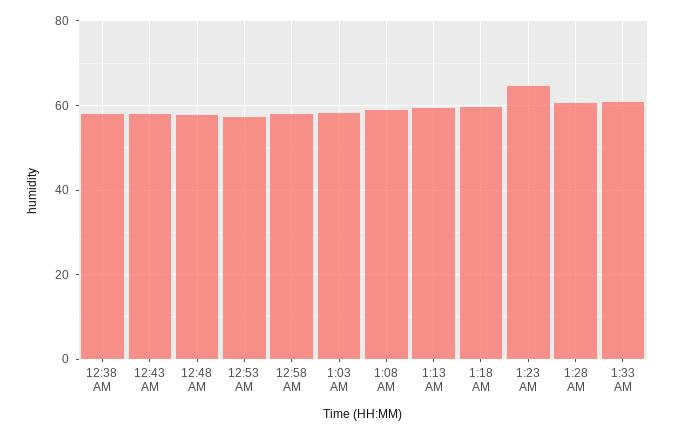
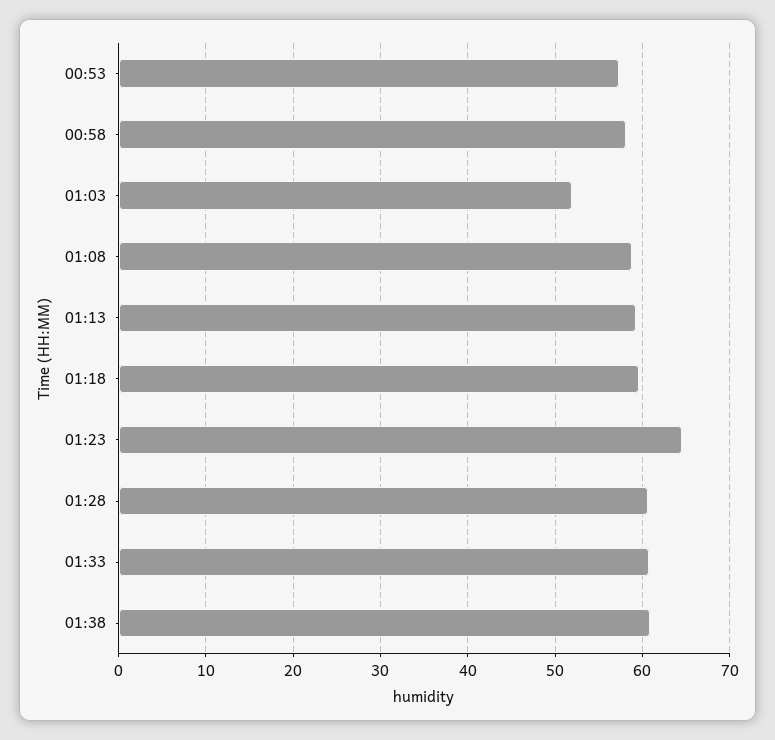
12:38 AM: 58 -> none
12:43 AM: 58 -> none
12:48 AM: 58 -> none
1:03 AM: 58 -> 52
01:38: none -> 61

